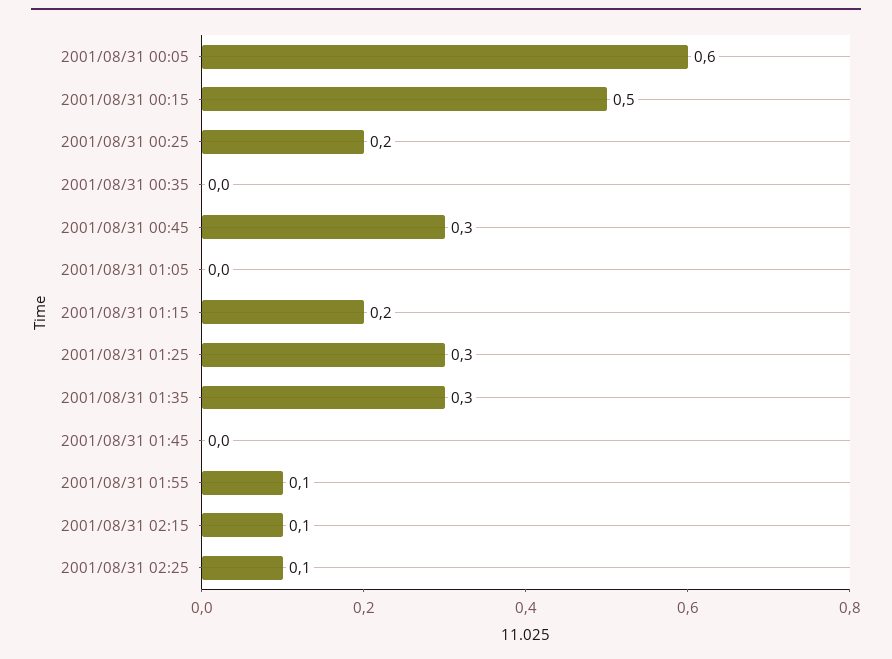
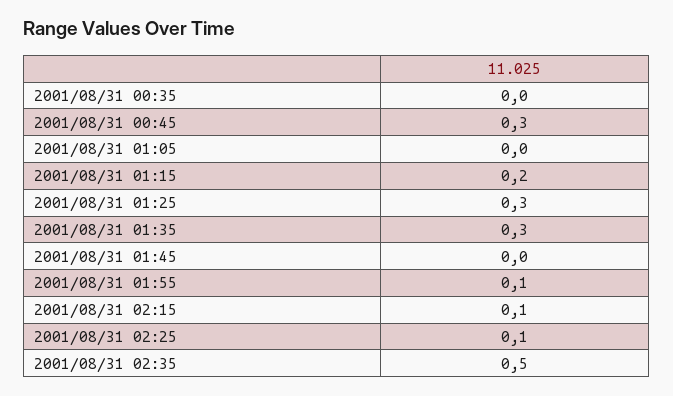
2001/08/31 00:05: 0.6 -> none
2001/08/31 00:15: 0.5 -> none
2001/08/31 00:25: 0.2 -> none
2001/08/31 02:35: none -> 0.5

